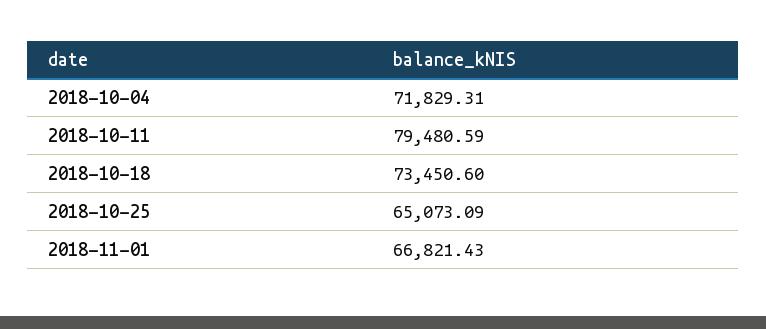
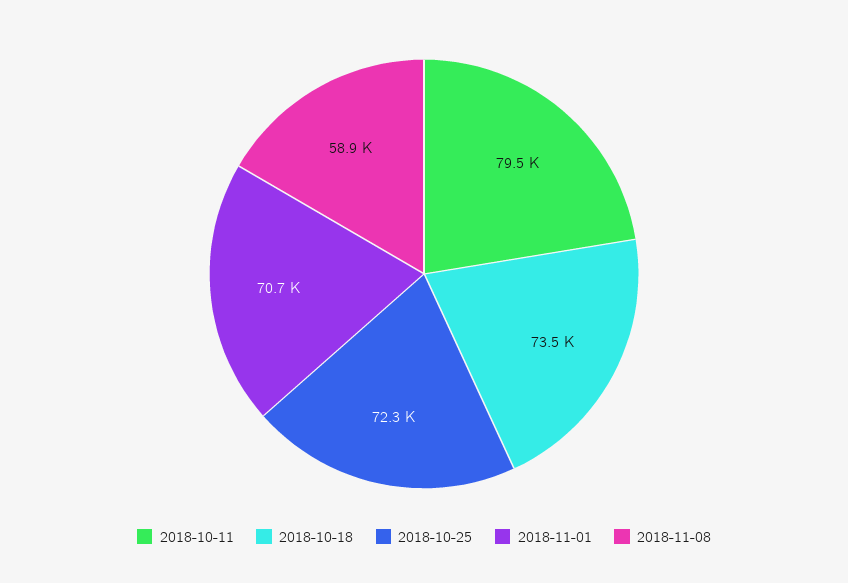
2018-10-04: 71829.31 -> none
2018-10-25: 65073.09 -> 72300
2018-11-01: 66821.43 -> 70700
2018-11-08: none -> 58900

